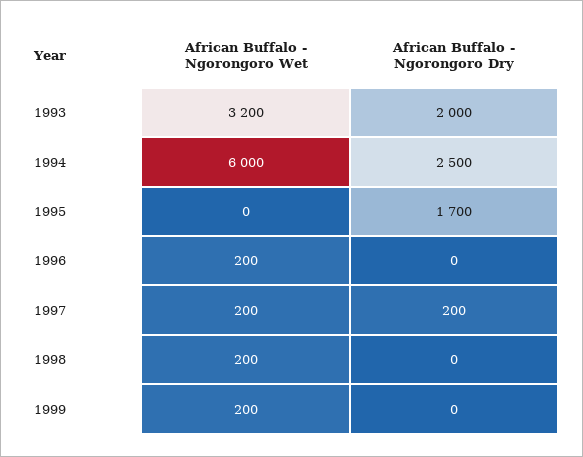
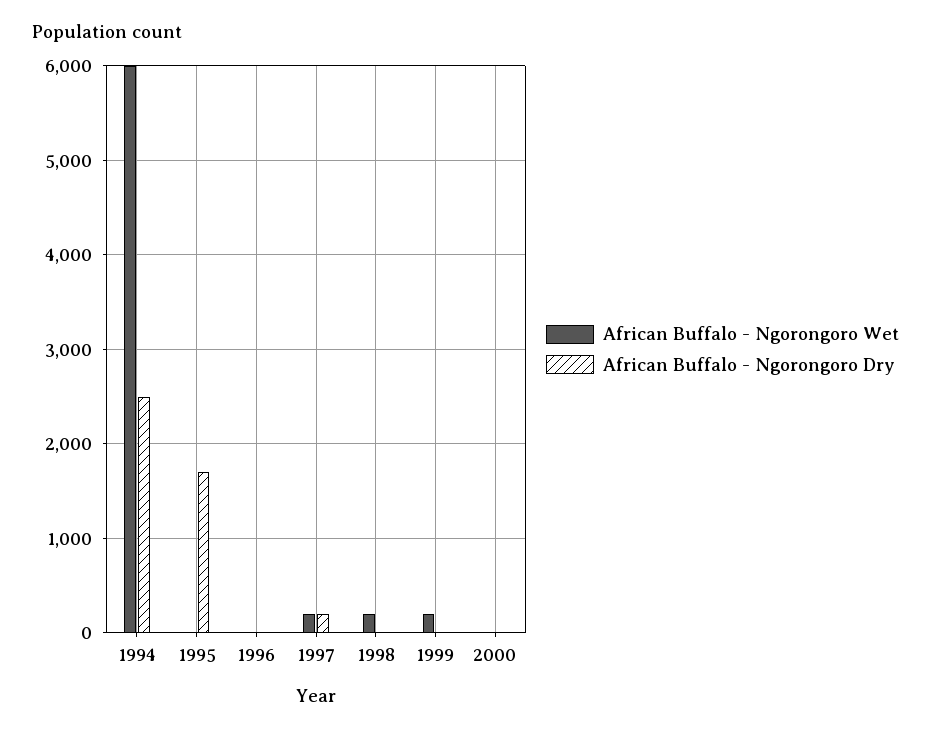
African Buffalo - Ngorongoro Wet, 1993: 3200 -> none
African Buffalo - Ngorongoro Dry, 1993: 2000 -> none
African Buffalo - Ngorongoro Wet, 1996: 200 -> 0
African Buffalo - Ngorongoro Wet, 2000: none -> 0
African Buffalo - Ngorongoro Dry, 2000: none -> 0

